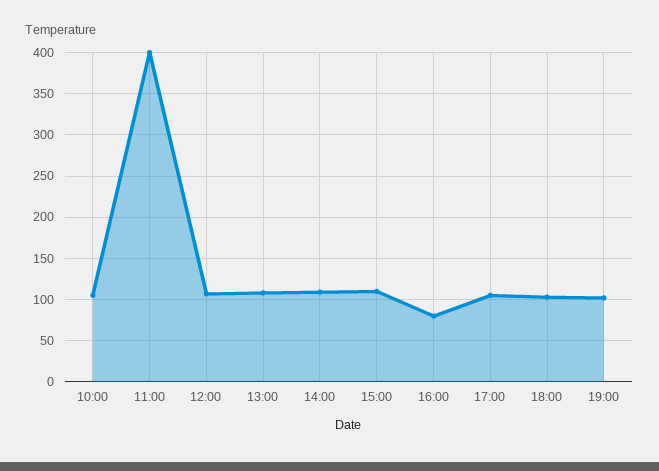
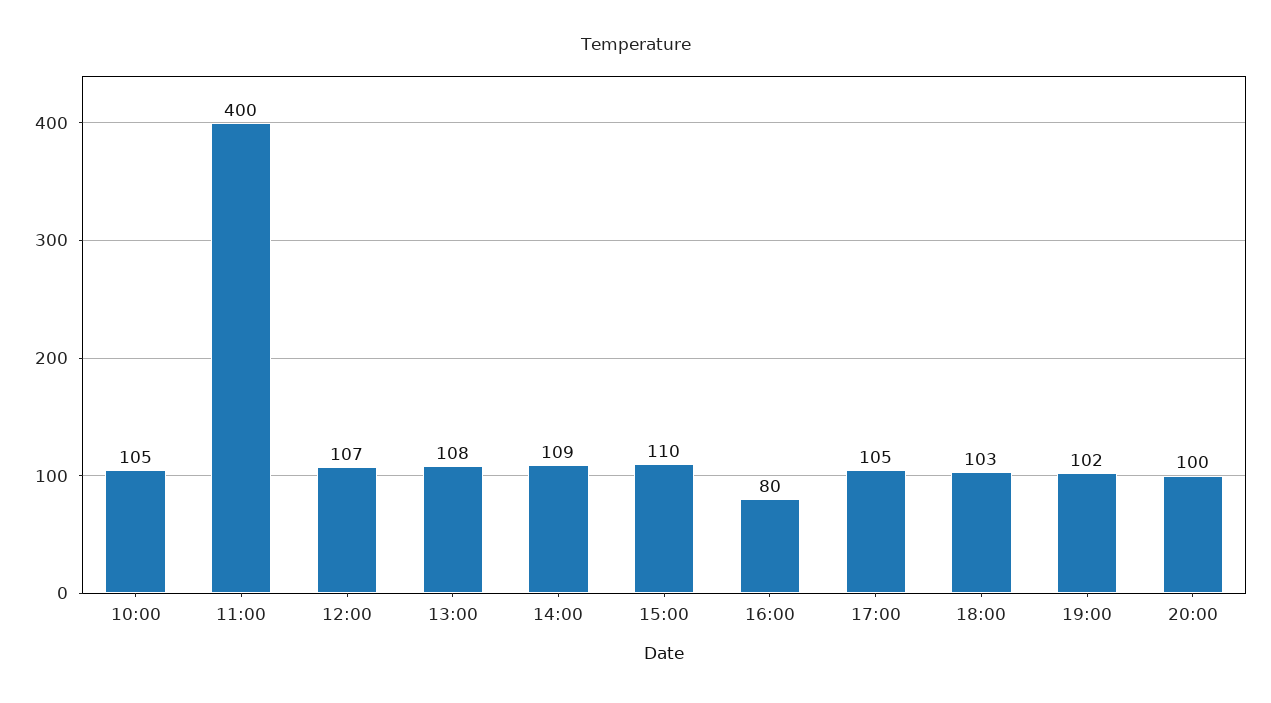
20:00: none -> 100

